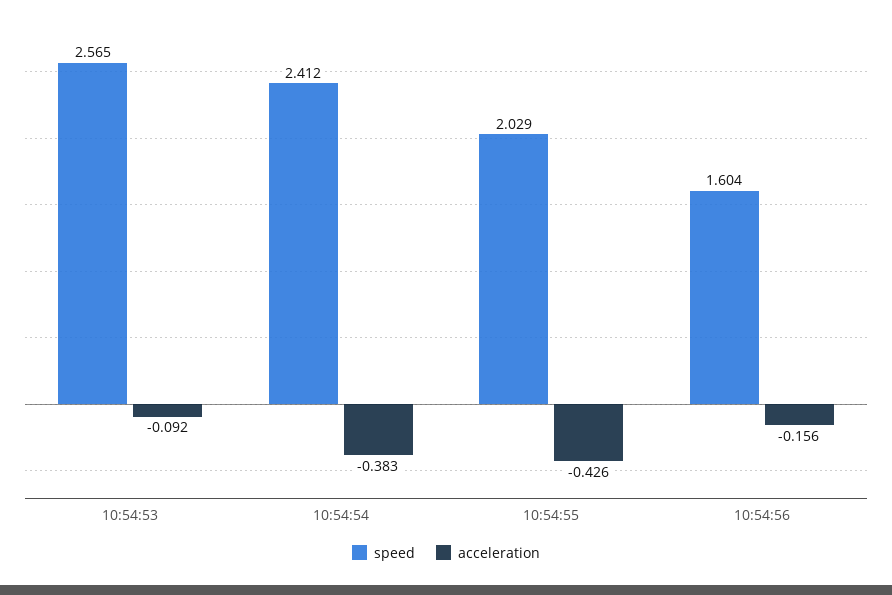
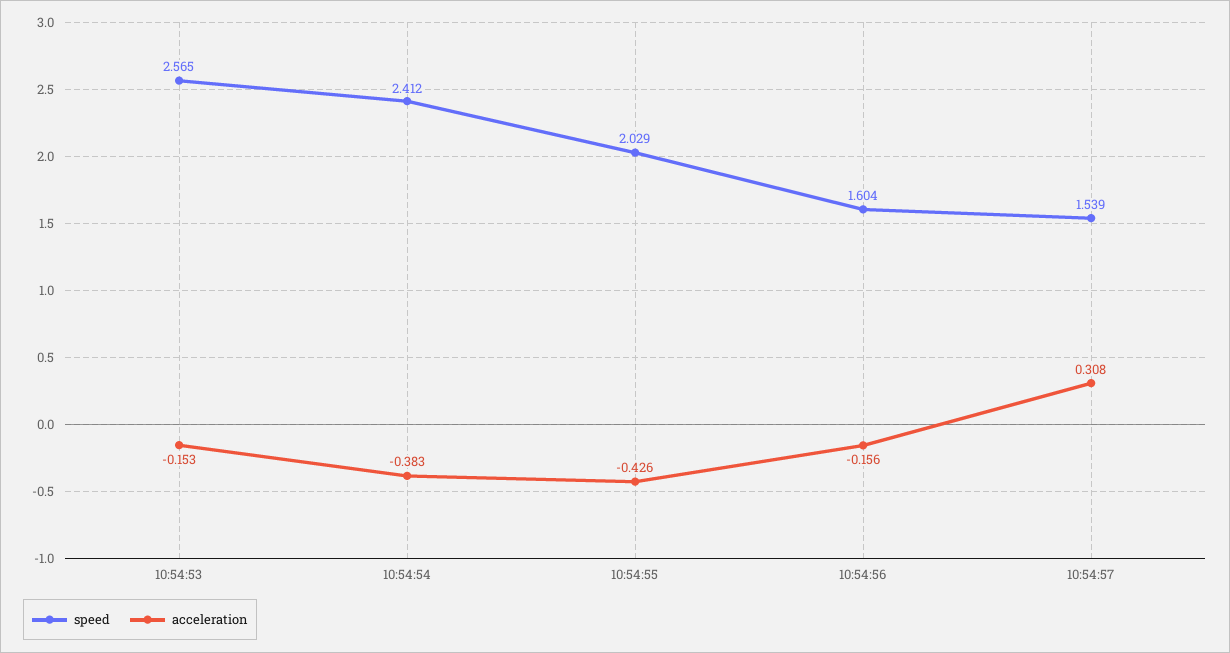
acceleration, 10:54:53: -0.092 -> -0.153
speed, 10:54:57: none -> 1.539
acceleration, 10:54:57: none -> 0.308

